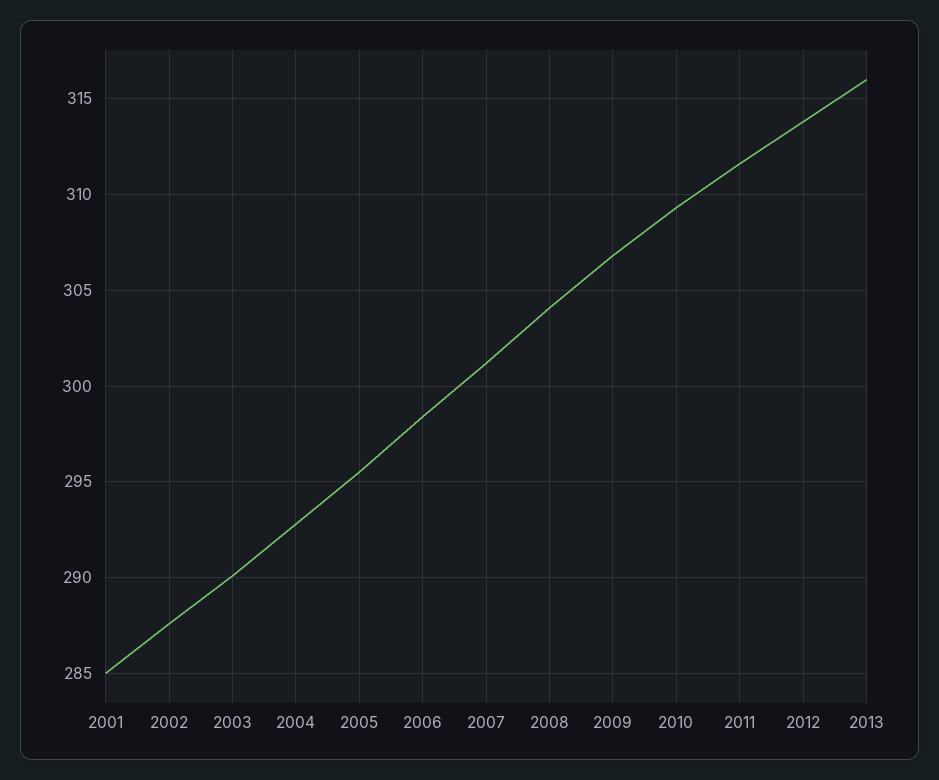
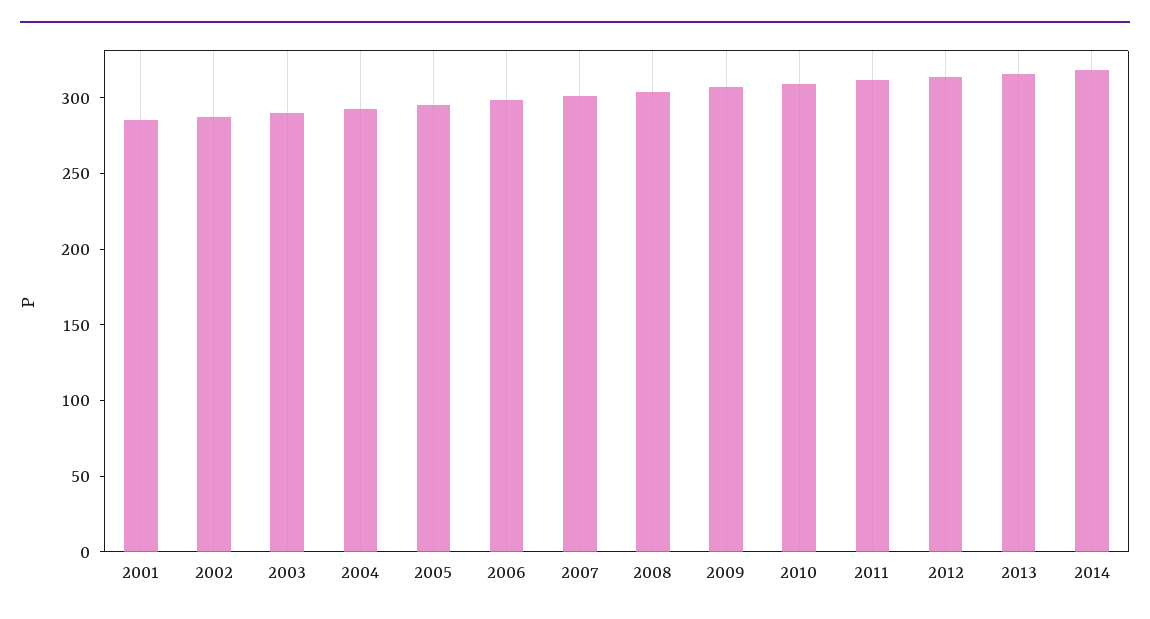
2014: none -> 320

